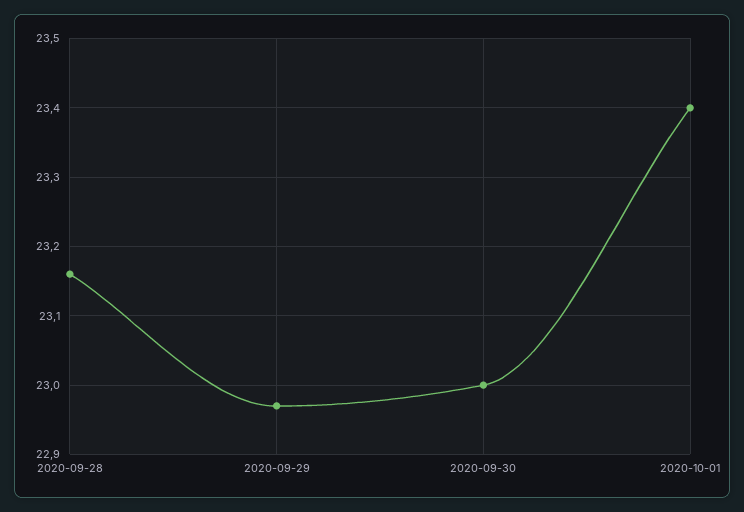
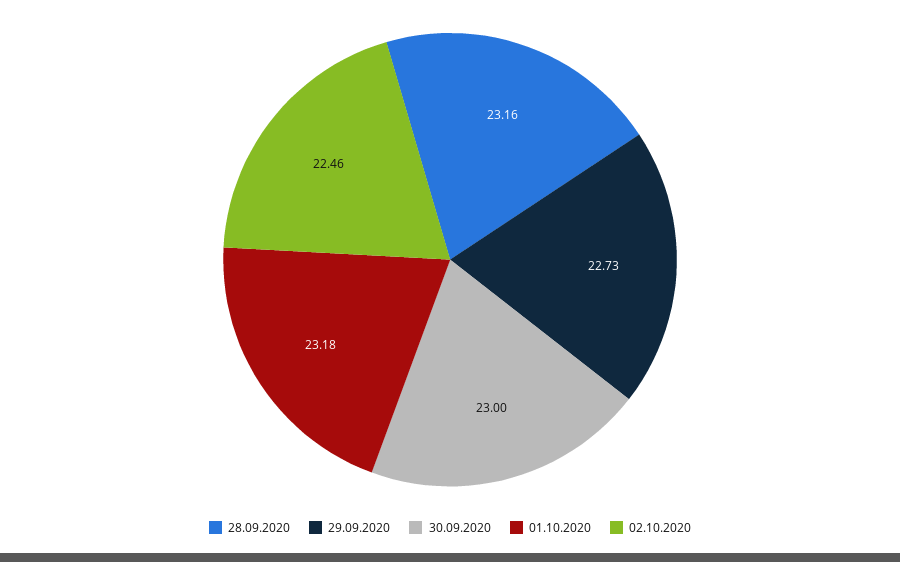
2020-09-29: 22.97 -> 22.73
2020-10-01: 23.4 -> 23.18
02.10.2020: none -> 22.46

